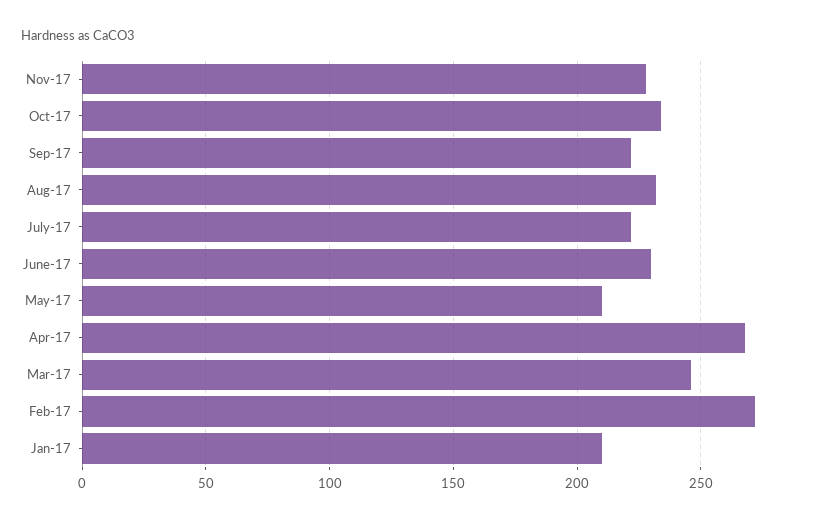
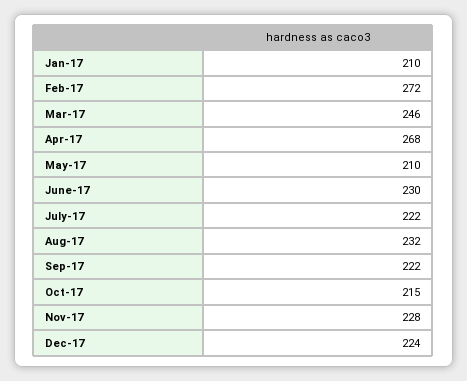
Oct-17: 235 -> 215
Dec-17: none -> 224

